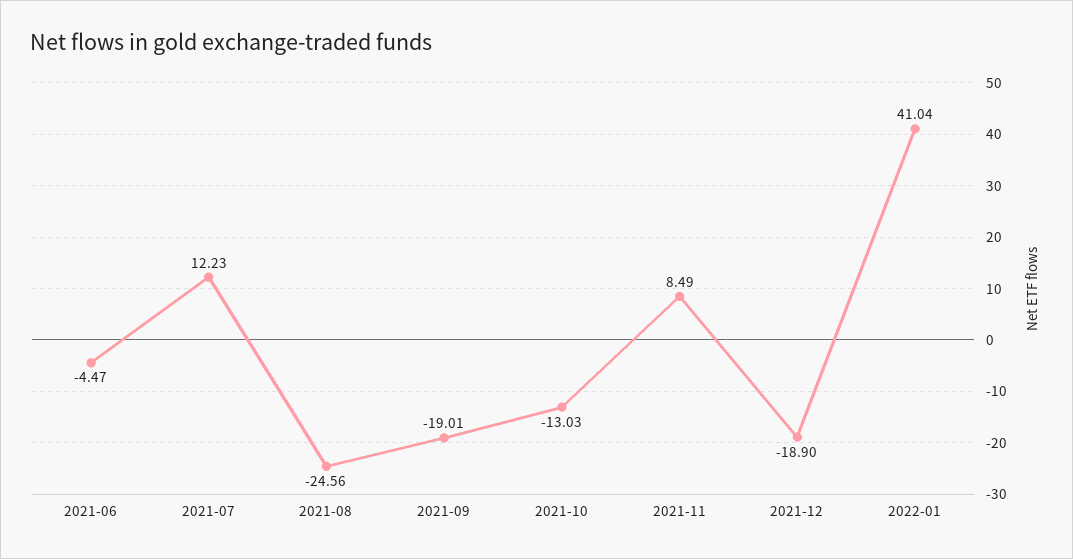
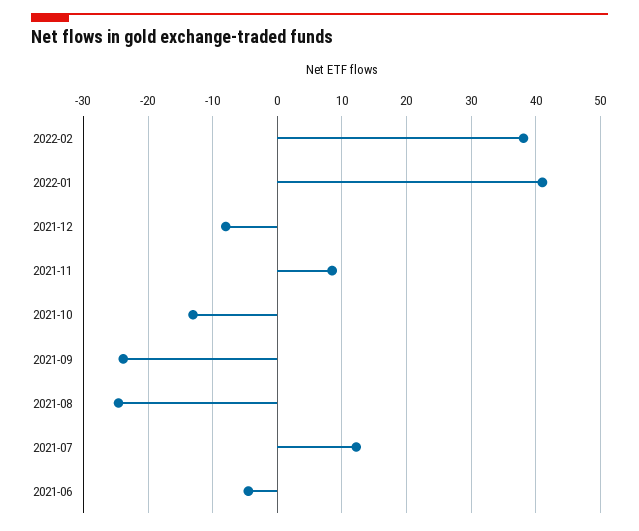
2021-09: -19.01 -> -24
2021-12: -18.9 -> -8
2022-02: none -> 38

